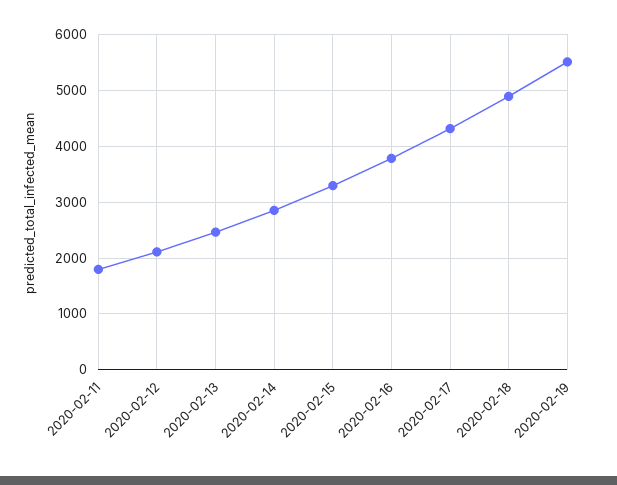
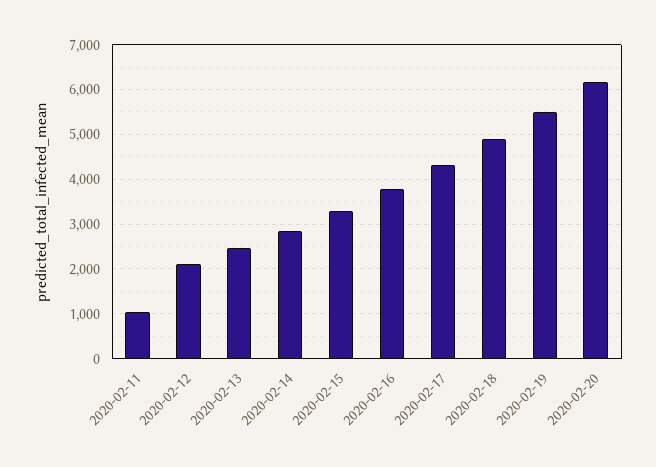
2020-02-11: 1800 -> 1000
2020-02-20: none -> 6200

